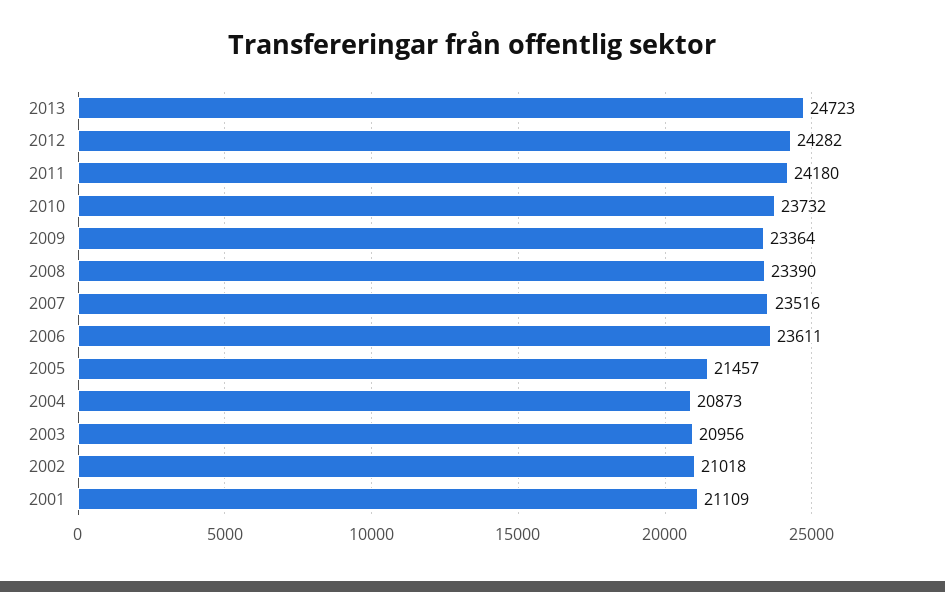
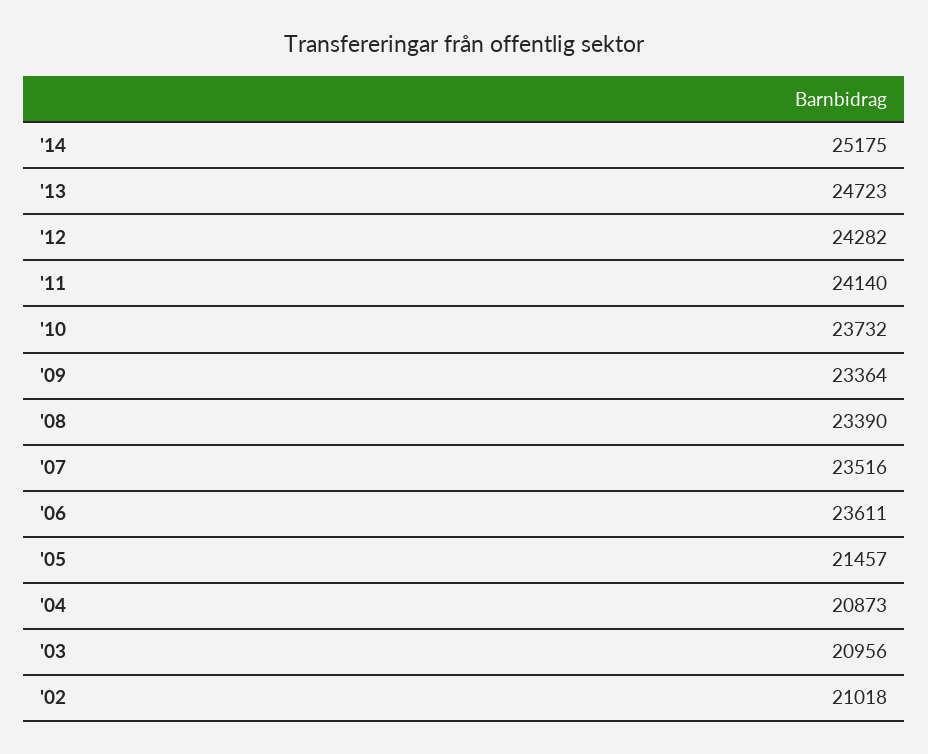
2011: 24180 -> 24140
2001: 21109 -> none
'14: none -> 25175

